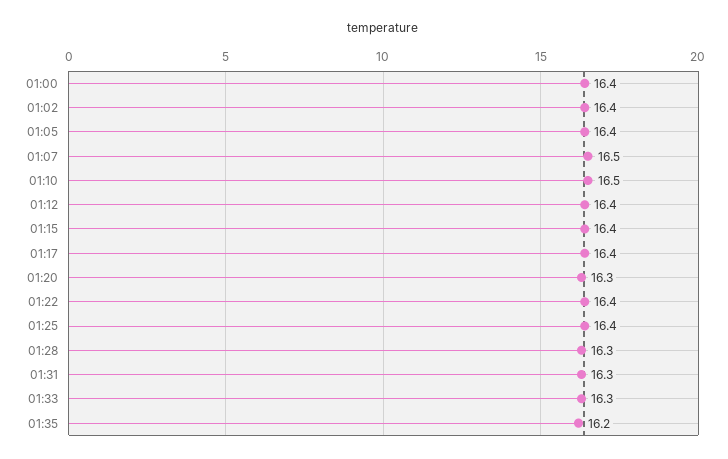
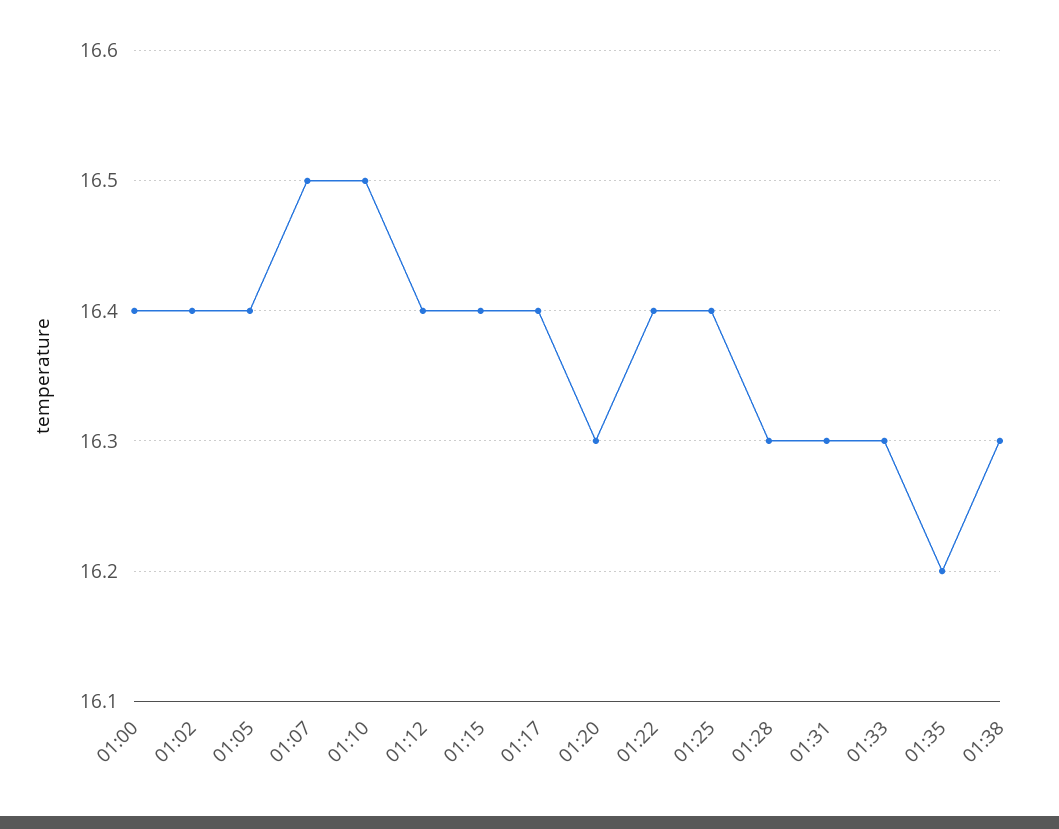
01:38: none -> 16.3

